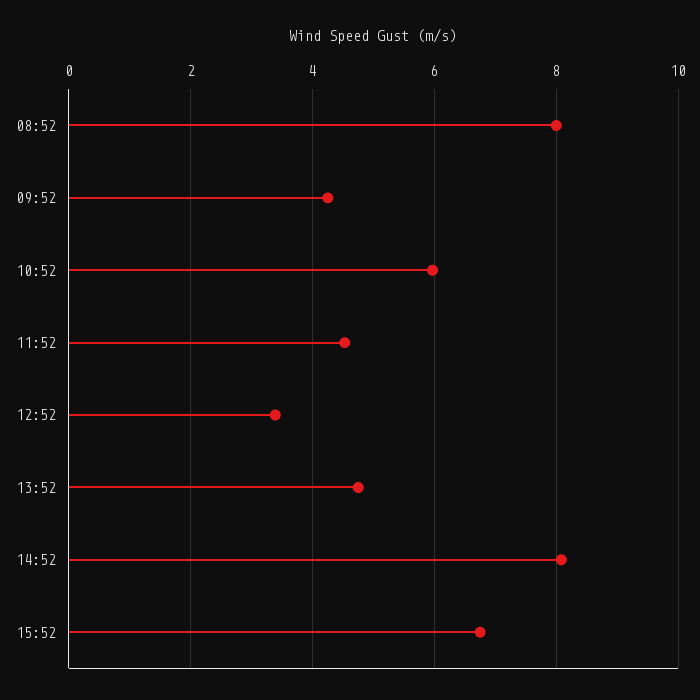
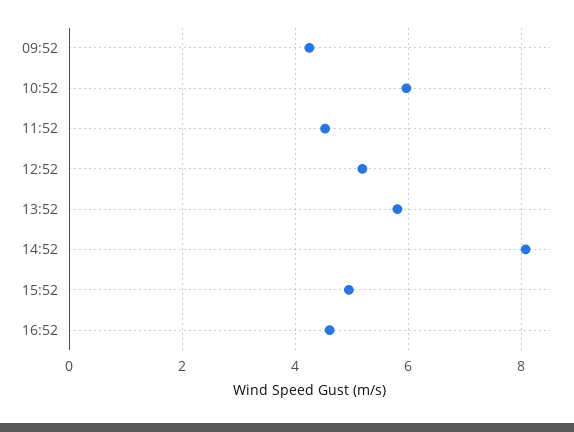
08:52: 8 -> none
12:52: 3.4 -> 5.2
13:52: 4.8 -> 5.8
15:52: 6.8 -> 5
16:52: none -> 4.6

